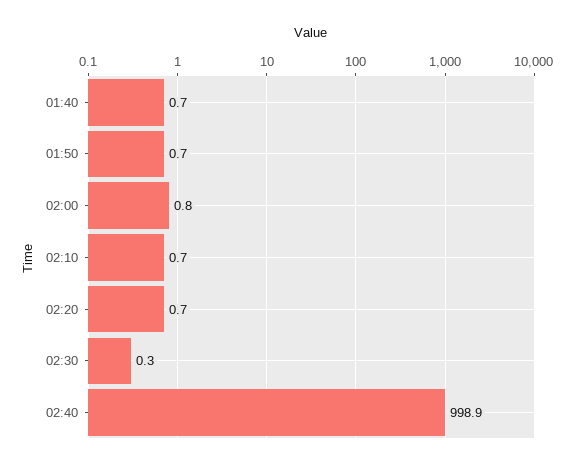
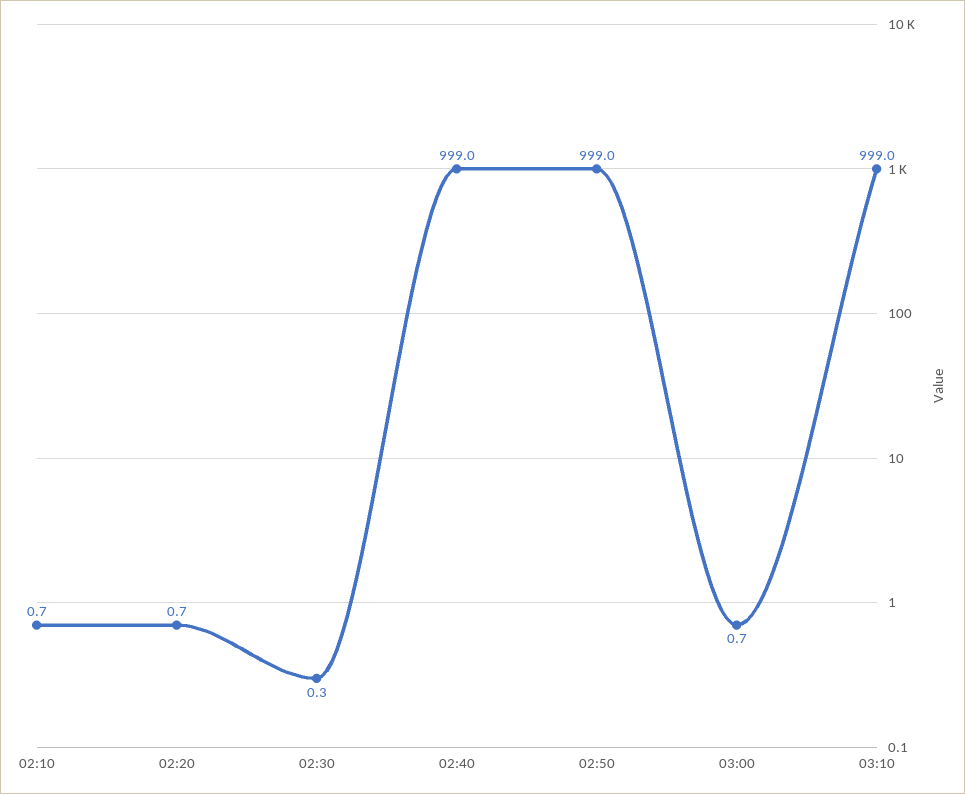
01:40: 0.7 -> none
01:50: 0.7 -> none
02:00: 0.8 -> none
02:40: 998.9 -> 999
02:50: none -> 999
03:00: none -> 0.7
03:10: none -> 999

